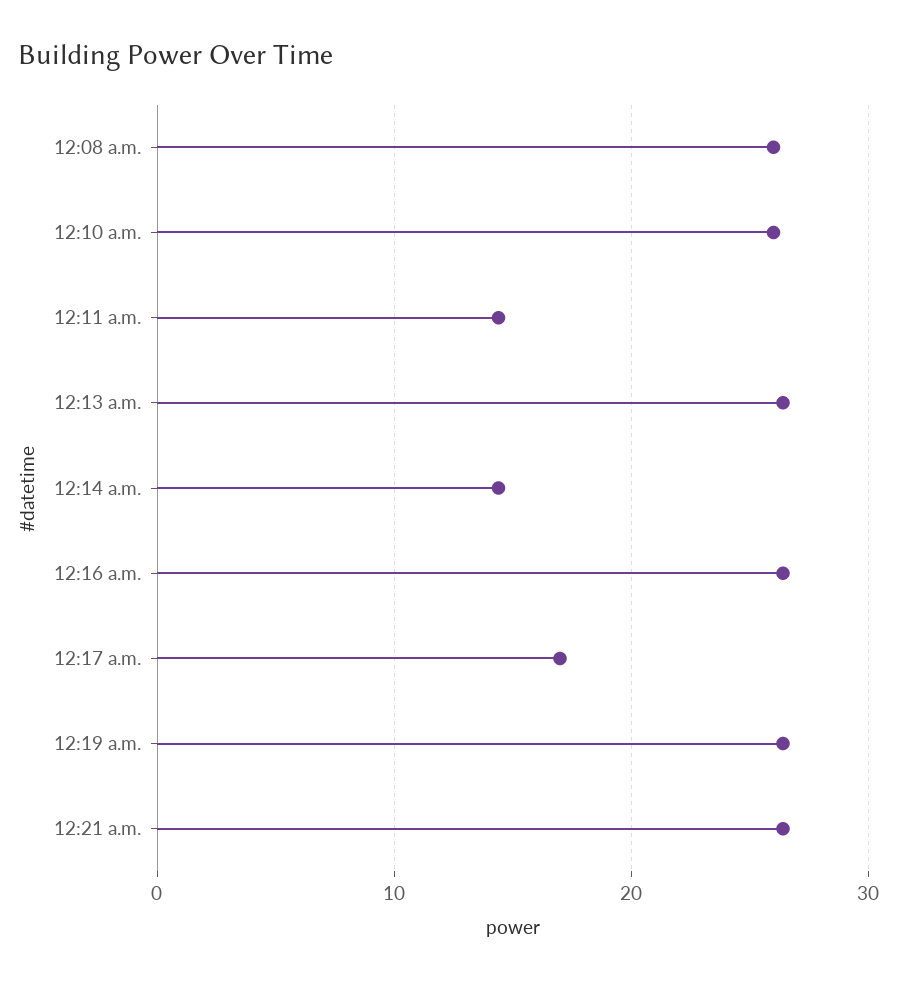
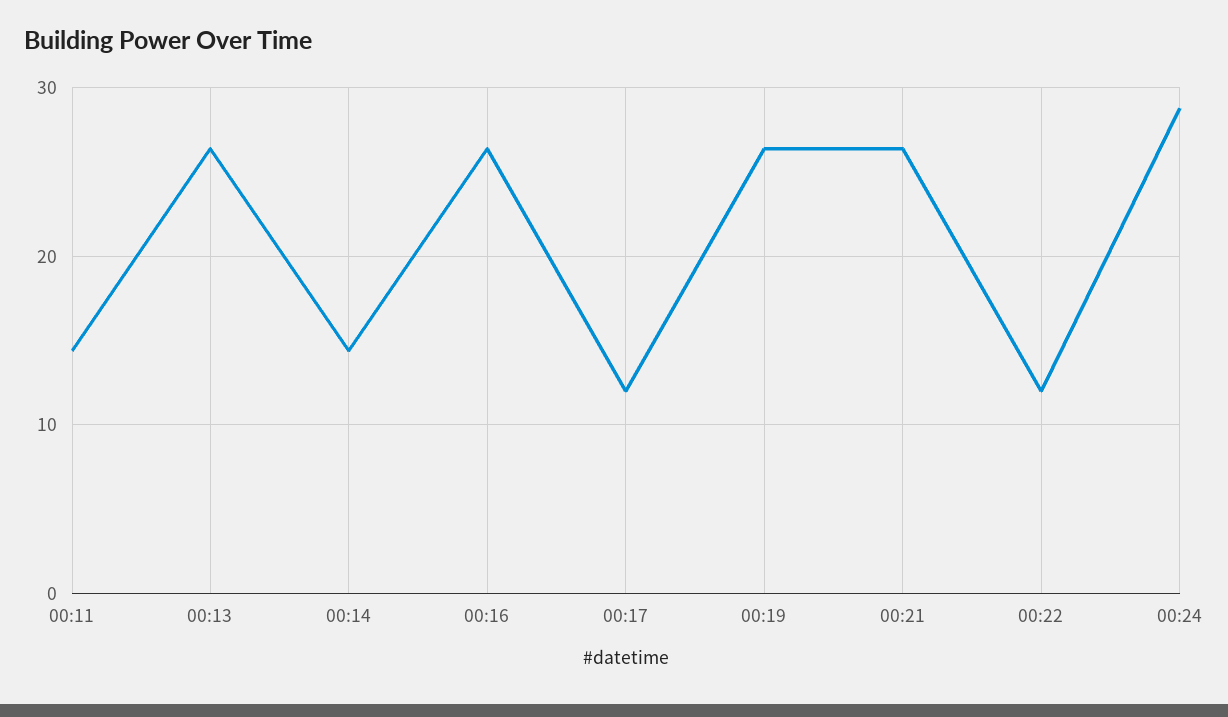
12:08 a.m.: 26 -> none
12:10 a.m.: 26 -> none
12:17 a.m.: 17 -> 12
00:22: none -> 12
00:24: none -> 29

